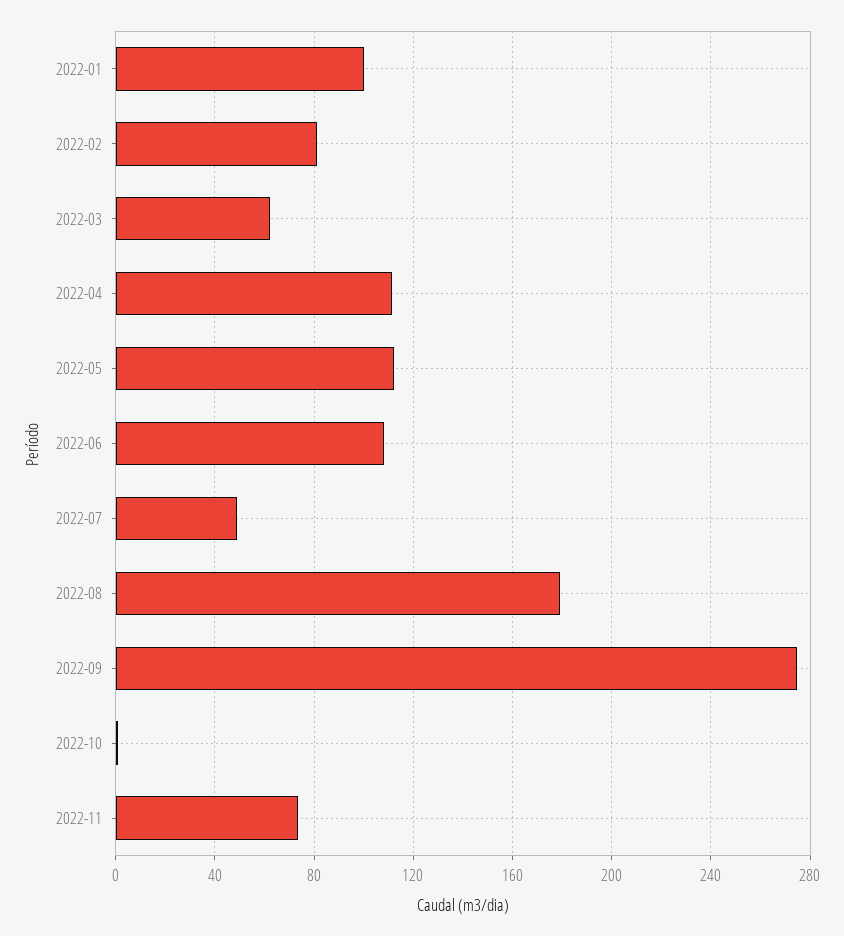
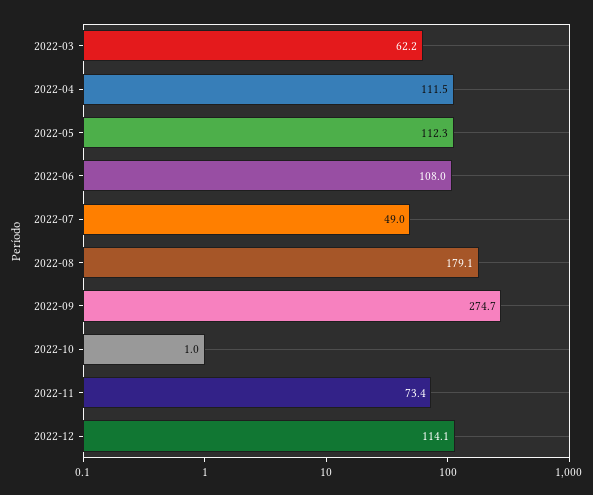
2022-01: 100 -> none
2022-02: 80 -> none
2022-12: none -> 114.1

